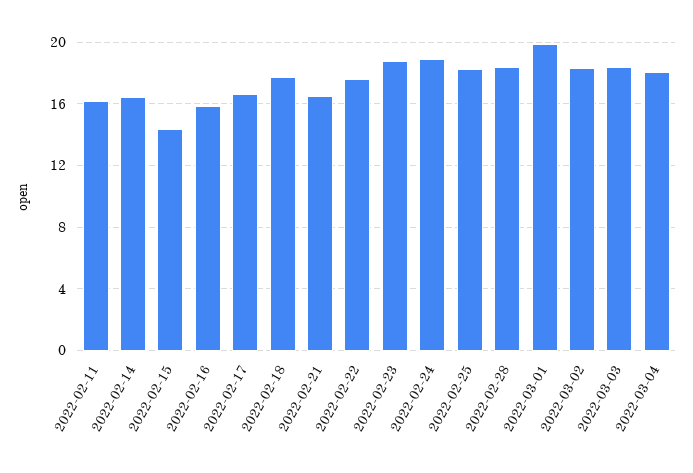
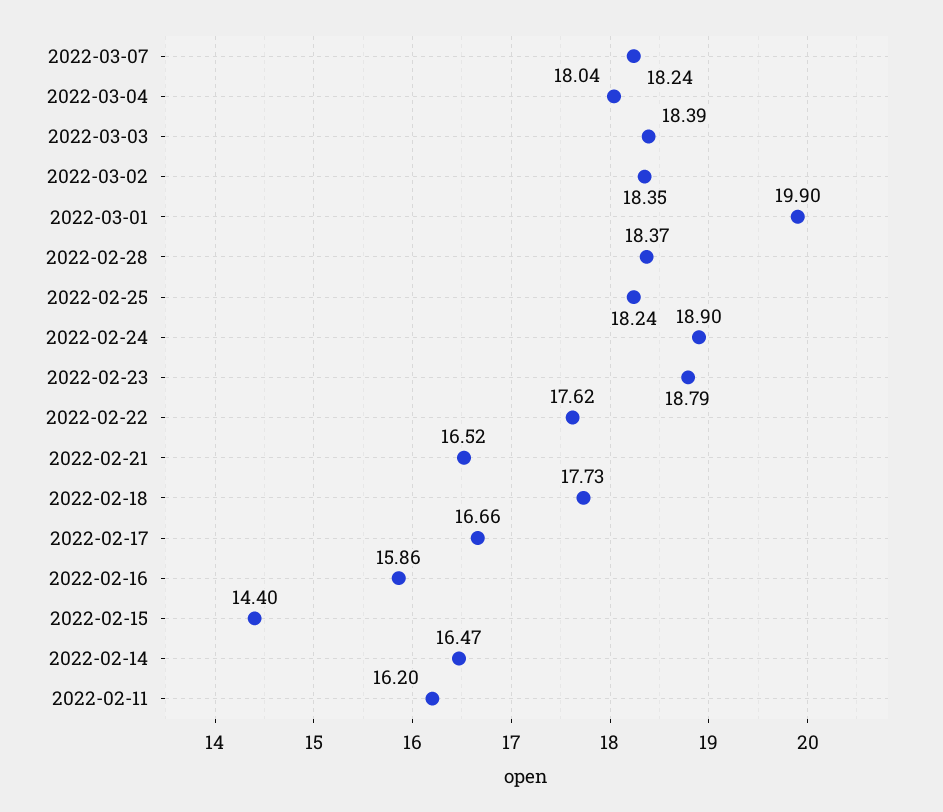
2022-03-07: none -> 18.24

